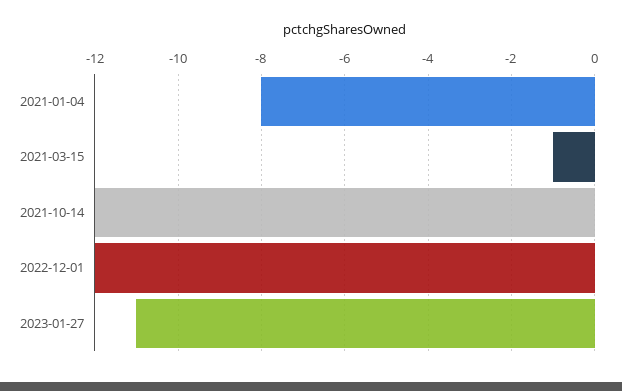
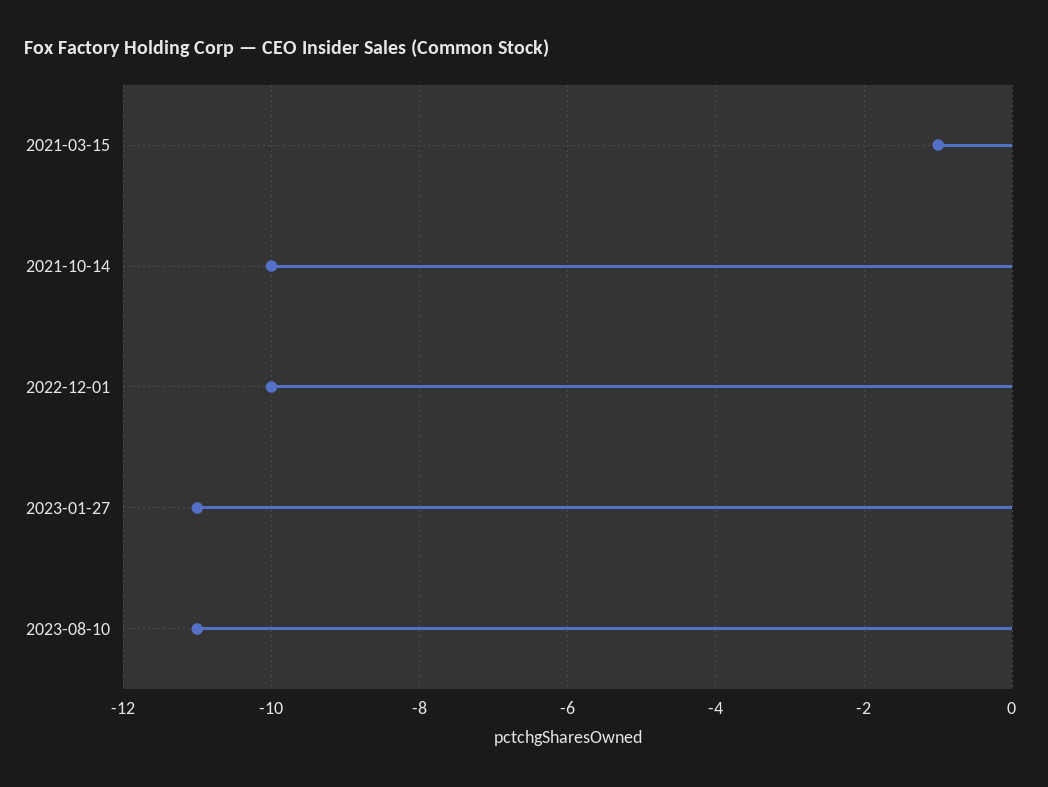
2021-01-04: -8 -> none
2021-10-14: -12 -> -10
2022-12-01: -12 -> -10
2023-08-10: none -> -11

